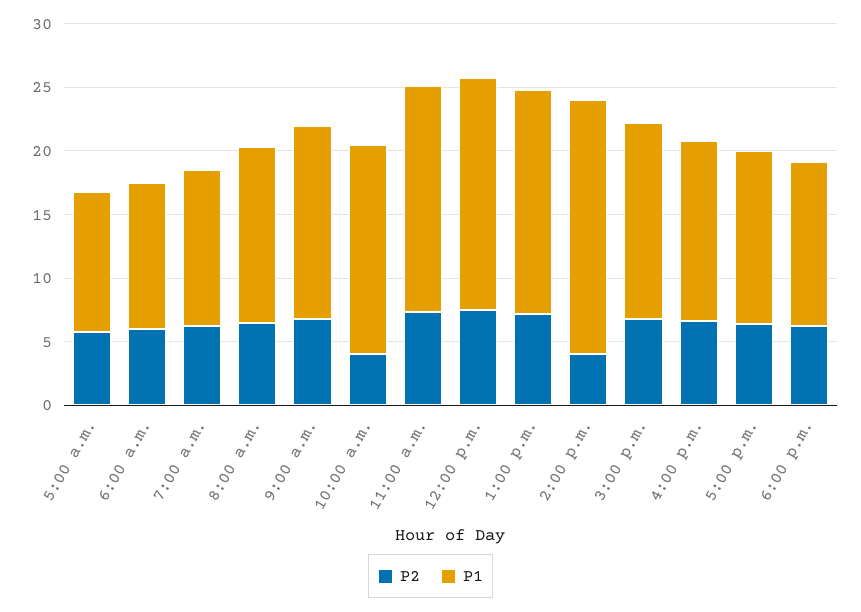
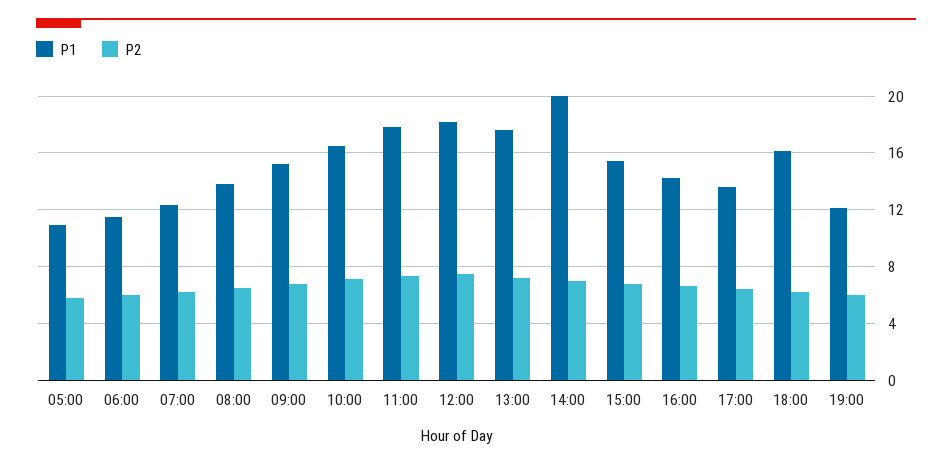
P2, 10:00 a.m.: 4 -> 7
P2, 2:00 p.m.: 4 -> 7
P1, 6:00 p.m.: 13 -> 16
P1, 19:00: none -> 12
P2, 19:00: none -> 6

